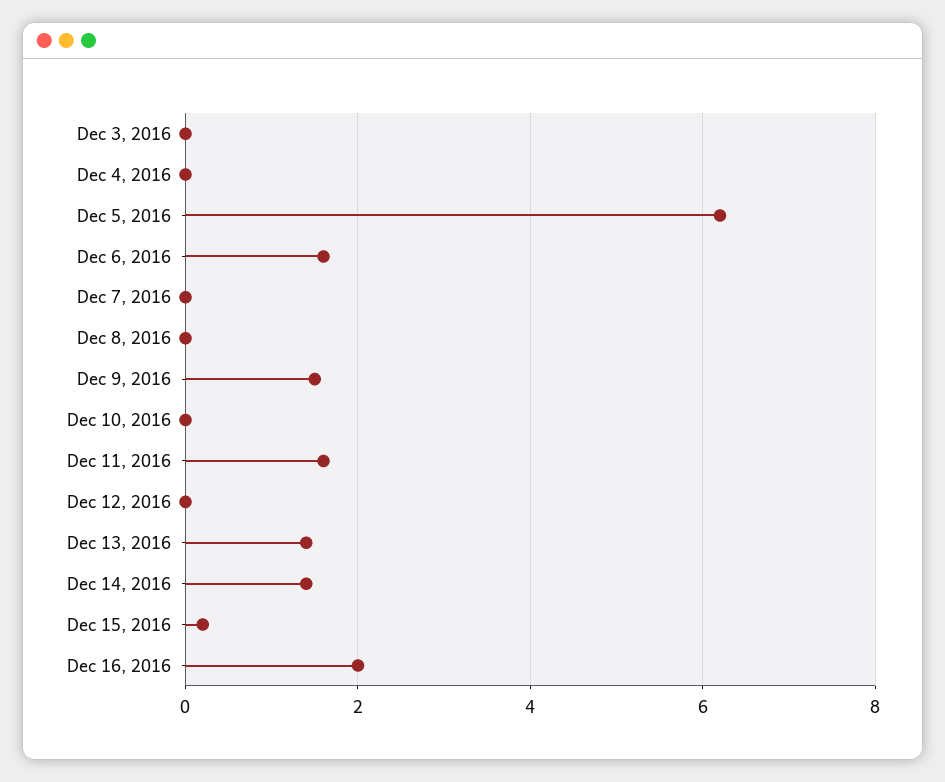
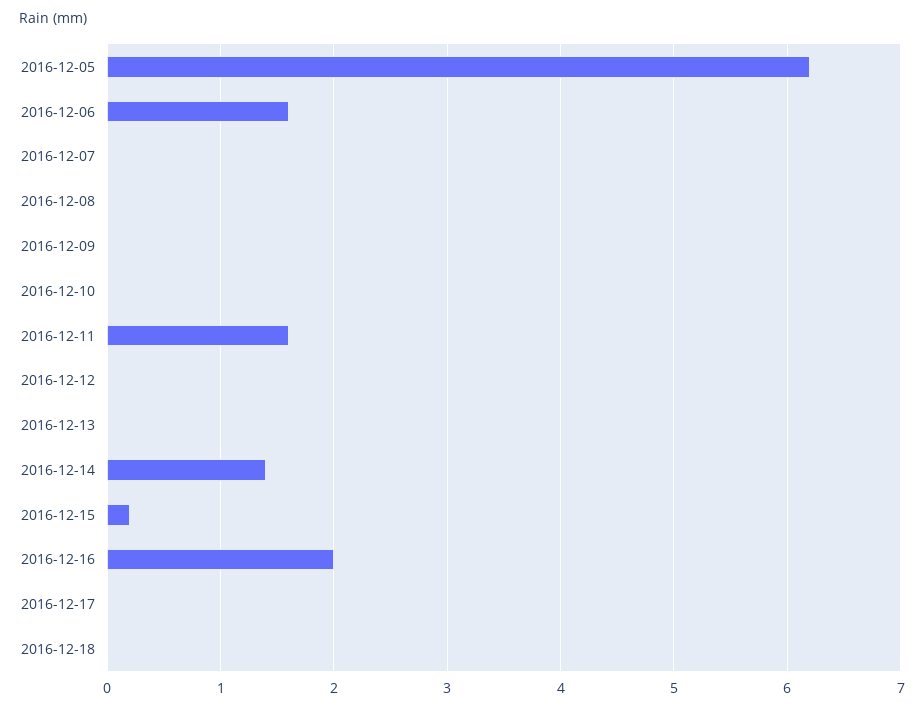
Dec 3, 2016: 0 -> none
Dec 4, 2016: 0 -> none
Dec 9, 2016: 1.5 -> 0
Dec 13, 2016: 1.5 -> 0
2016-12-17: none -> 0
2016-12-18: none -> 0

